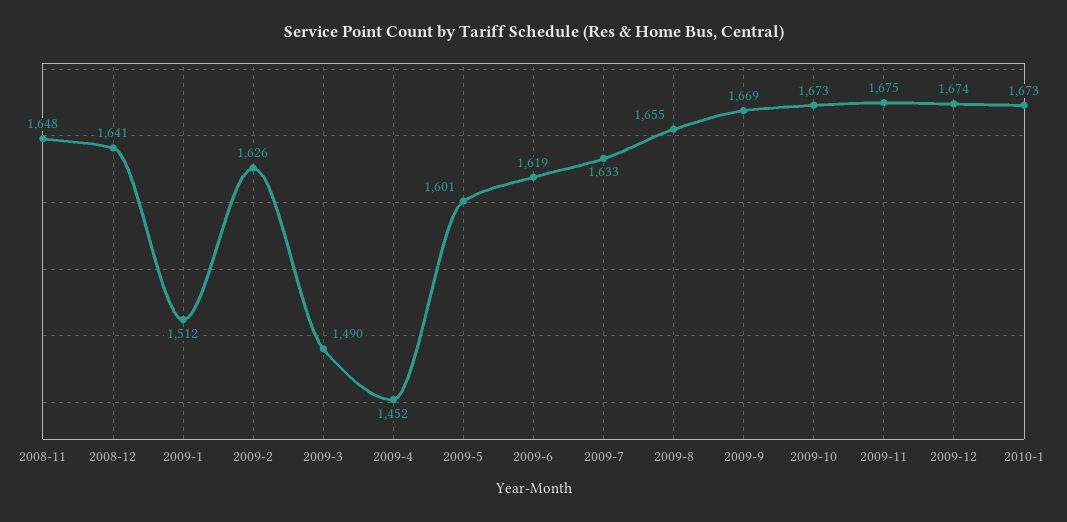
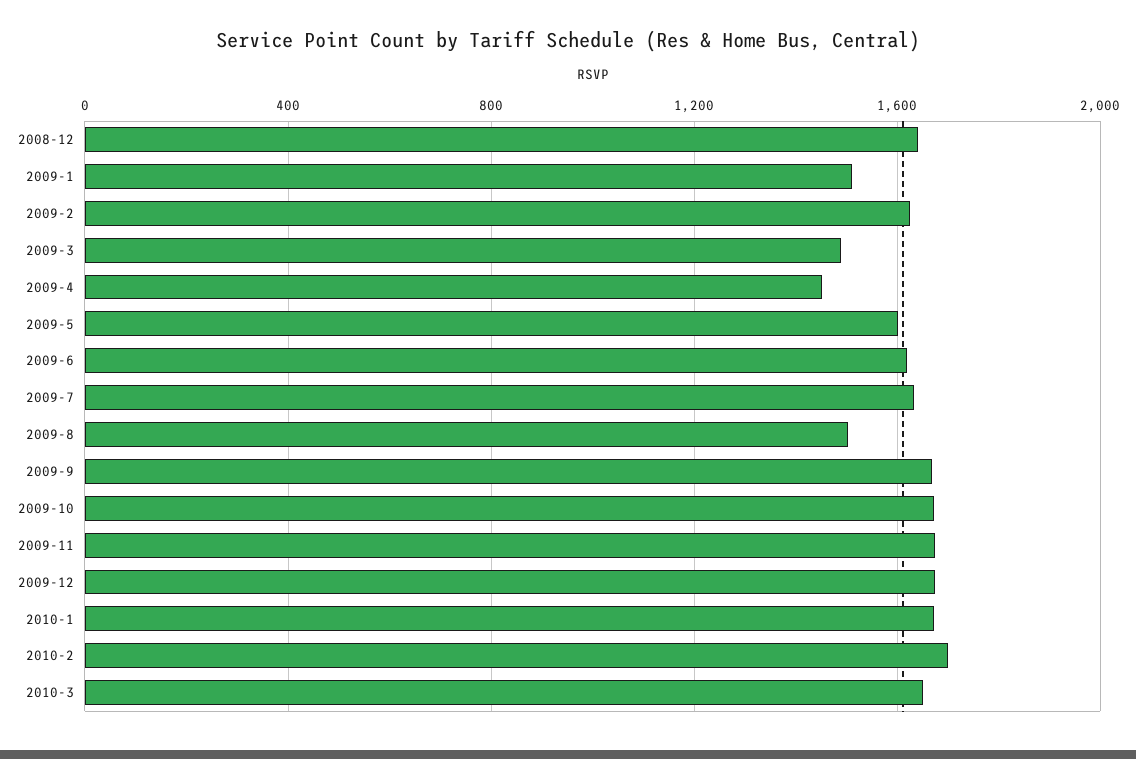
2008-11: 1648 -> none
2009-8: 1655 -> 1500
2010-2: none -> 1700
2010-3: none -> 1650

